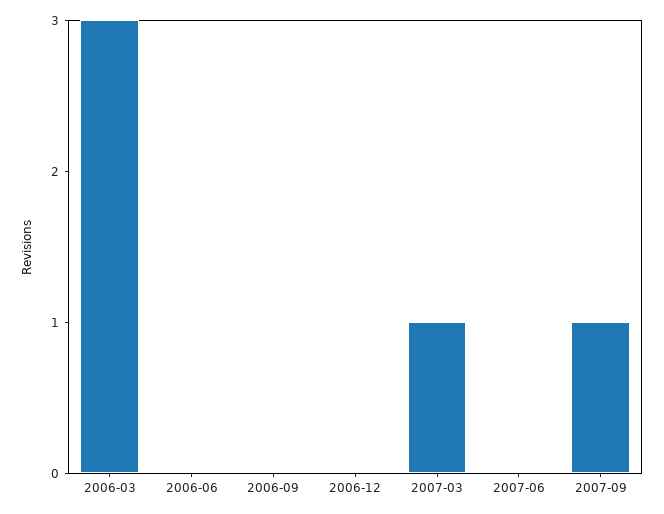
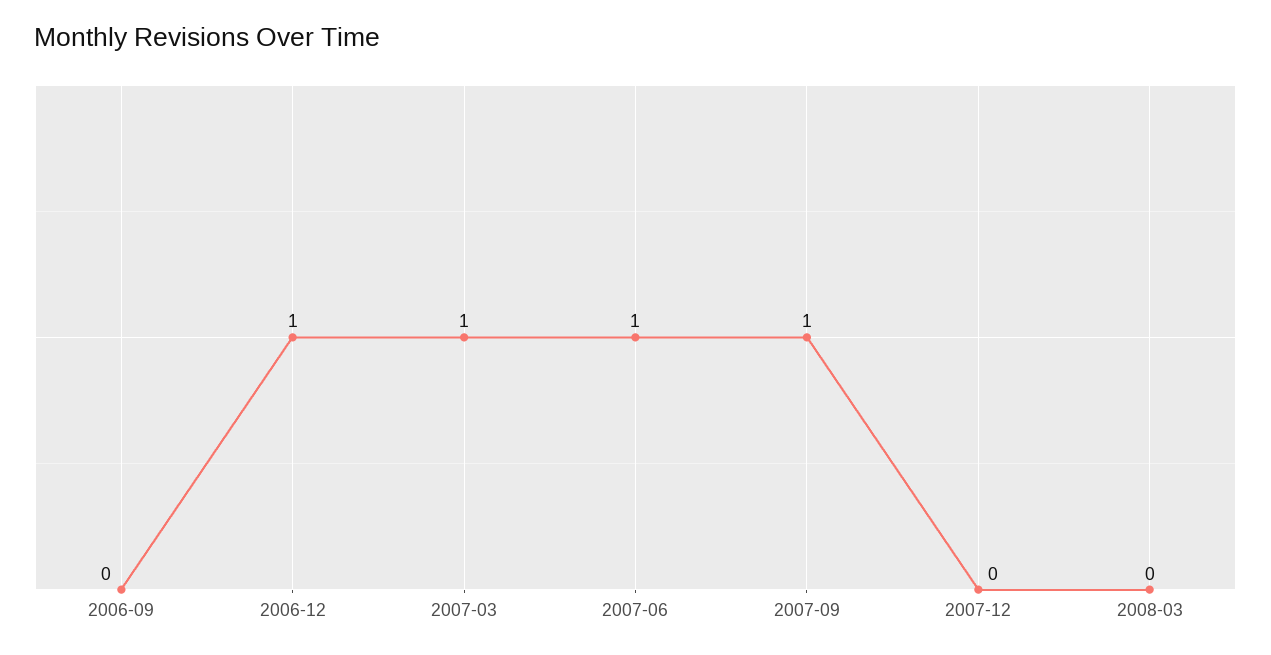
2006-03: 3 -> none
2006-06: 0 -> none
2006-12: 0 -> 1
2007-06: 0 -> 1
2007-12: none -> 0
2008-03: none -> 0

